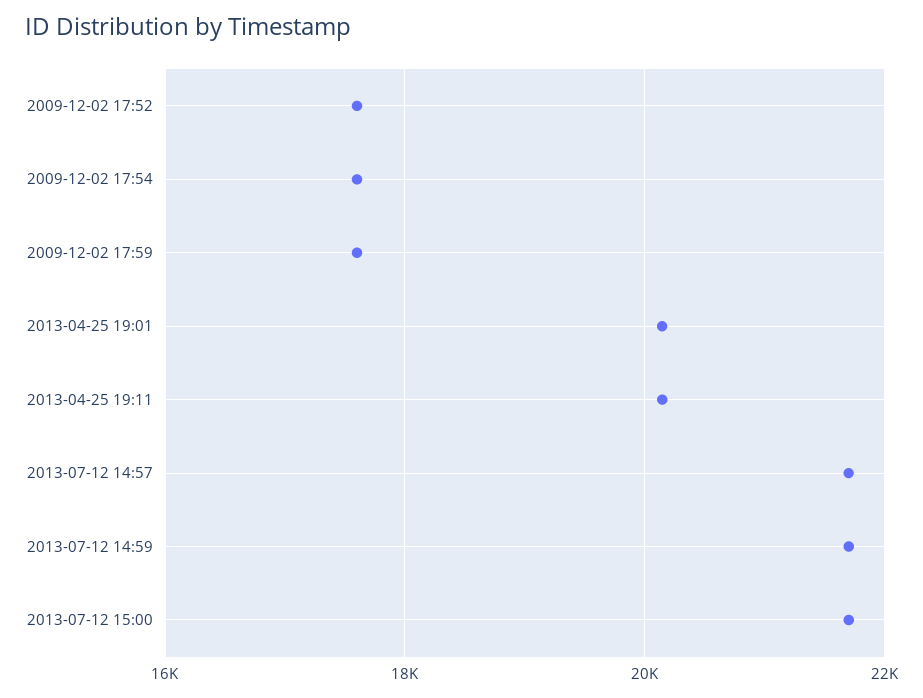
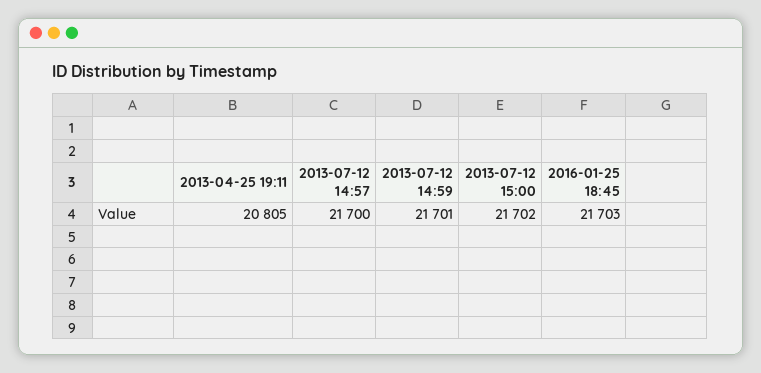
2009-12-02 17:52: 17600 -> none
2009-12-02 17:54: 17600 -> none
2009-12-02 17:59: 17600 -> none
2013-04-25 19:01: 20200 -> none
2013-04-25 19:11: 20200 -> 20805
2016-01-25 18:45: none -> 21703

